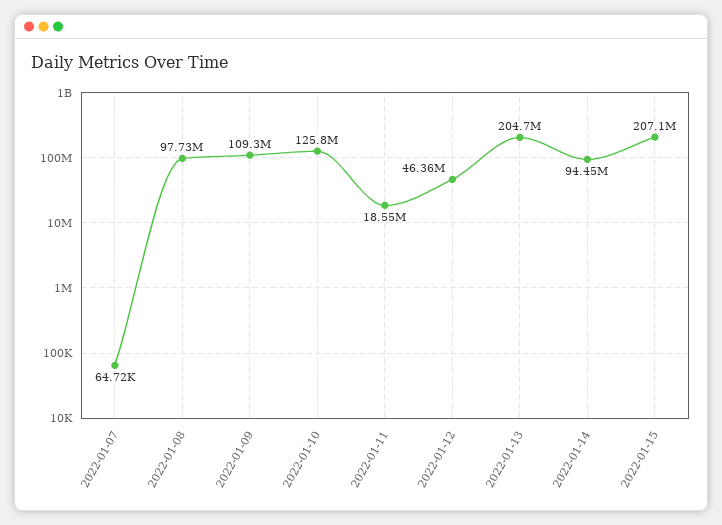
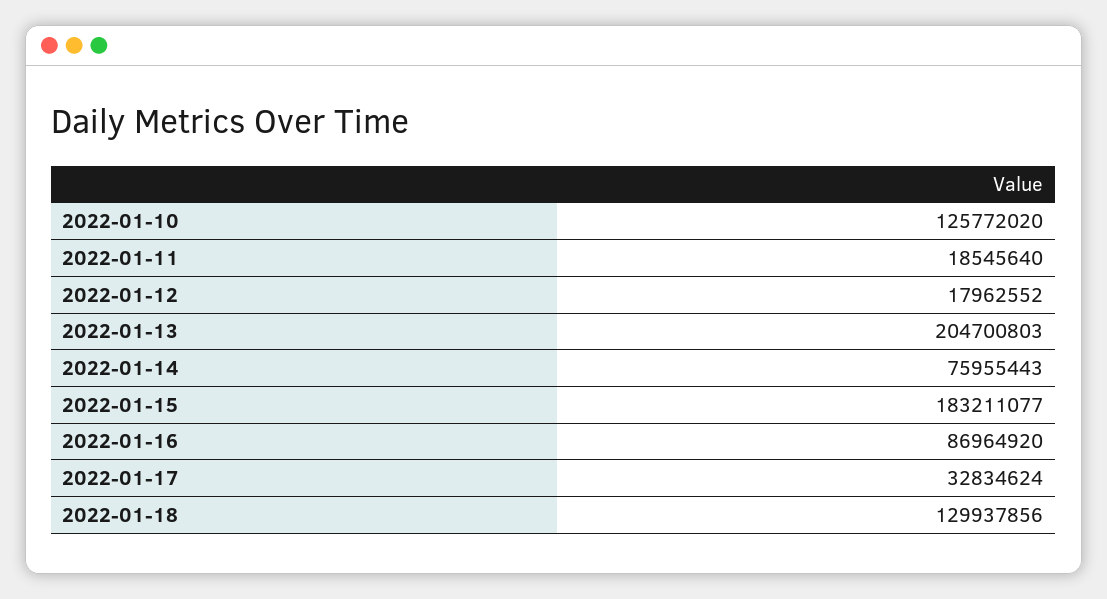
2022-01-07: 64720 -> none
2022-01-08: 97730000 -> none
2022-01-09: 109300000 -> none
2022-01-12: 46360000 -> 17962552
2022-01-14: 94450000 -> 75955443
2022-01-15: 207100000 -> 183211077
2022-01-16: none -> 86964920
2022-01-17: none -> 32834624
2022-01-18: none -> 129937856

